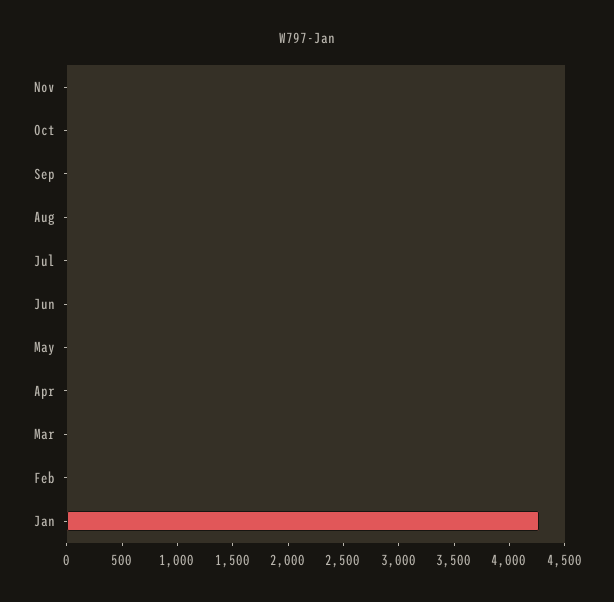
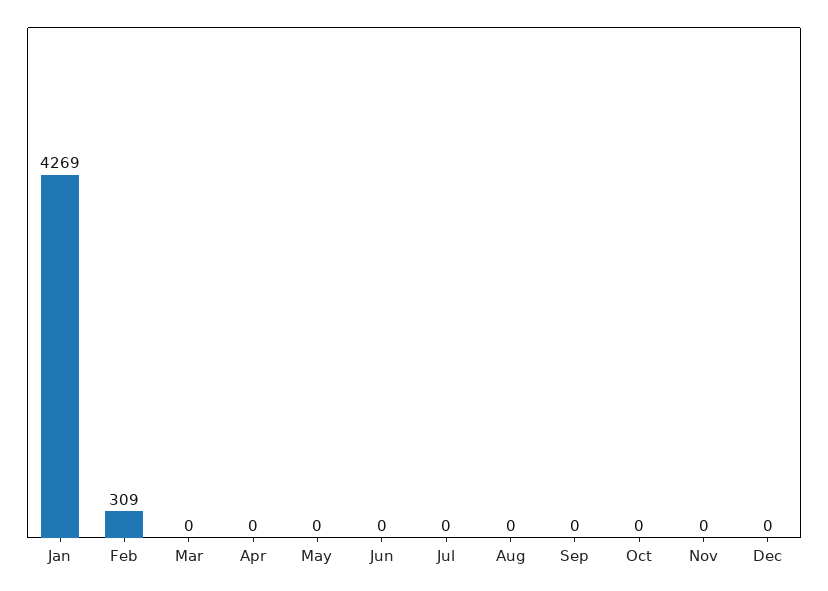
Feb: 0 -> 309
Dec: none -> 0

